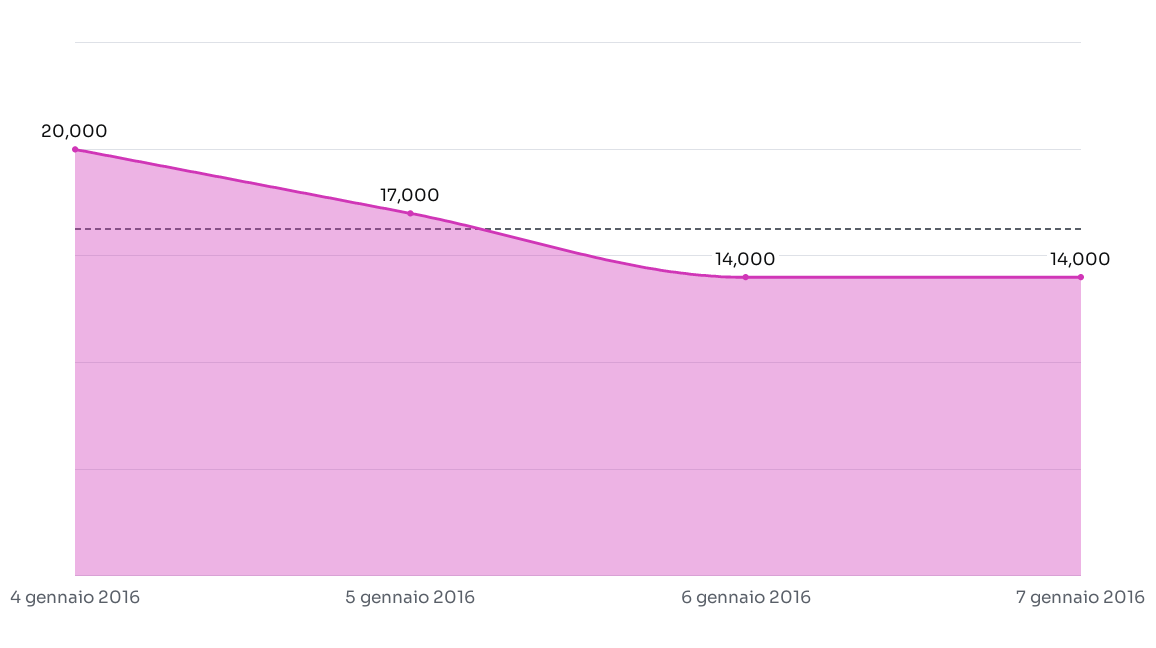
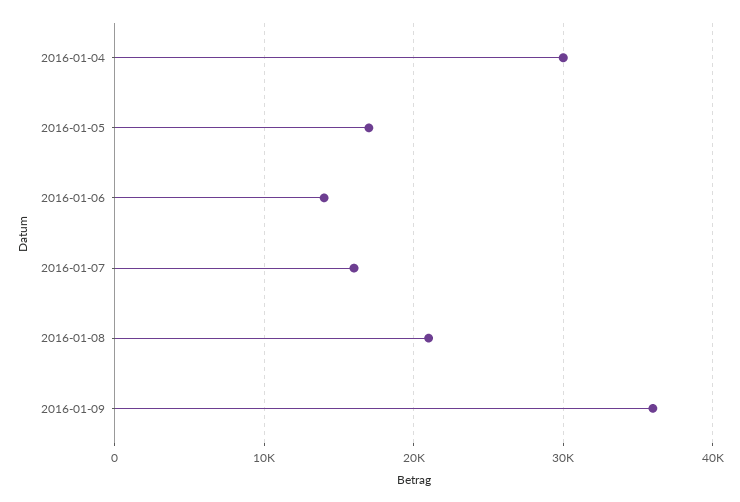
4 gennaio 2016: 20000 -> 30000
7 gennaio 2016: 14000 -> 16000
2016-01-08: none -> 21000
2016-01-09: none -> 36000

